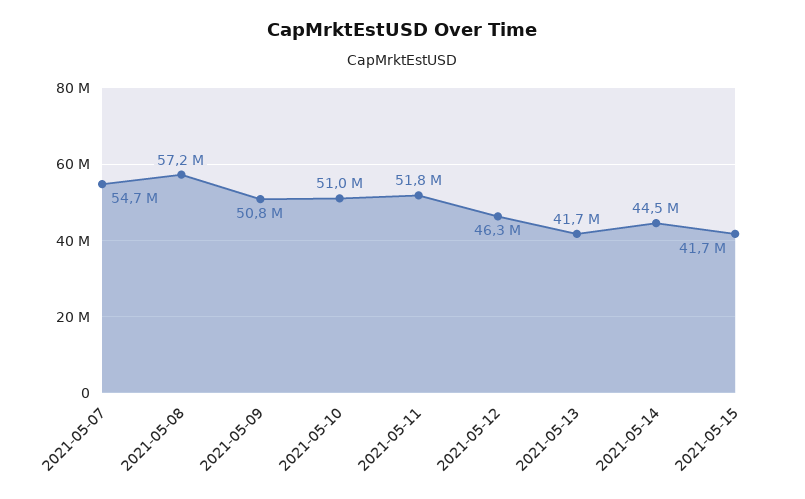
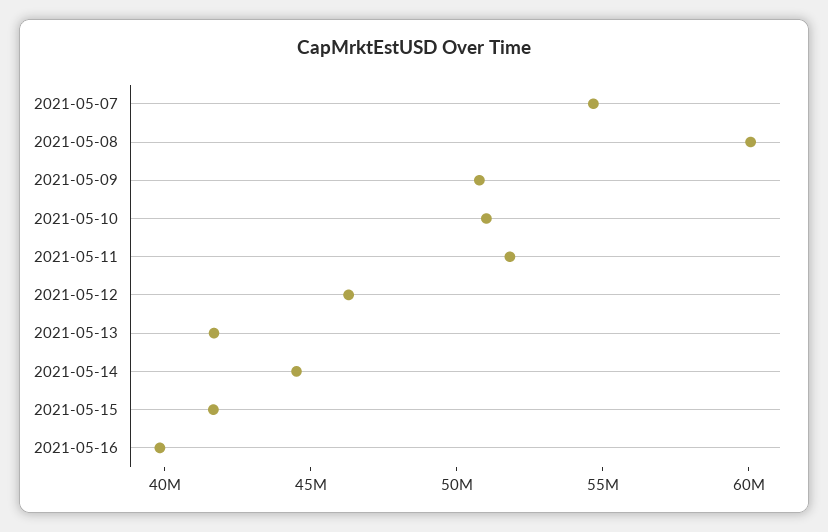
2021-05-08: 57200000 -> 60000000
2021-05-16: none -> 40000000

